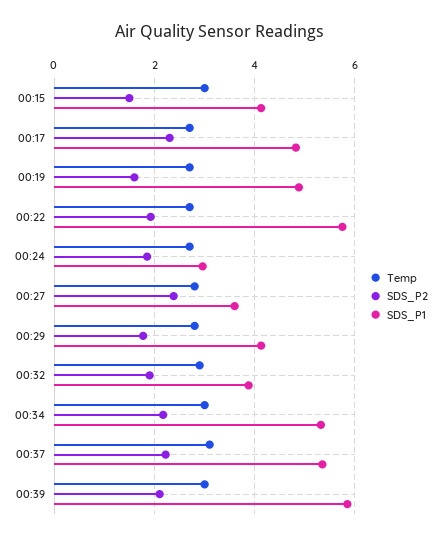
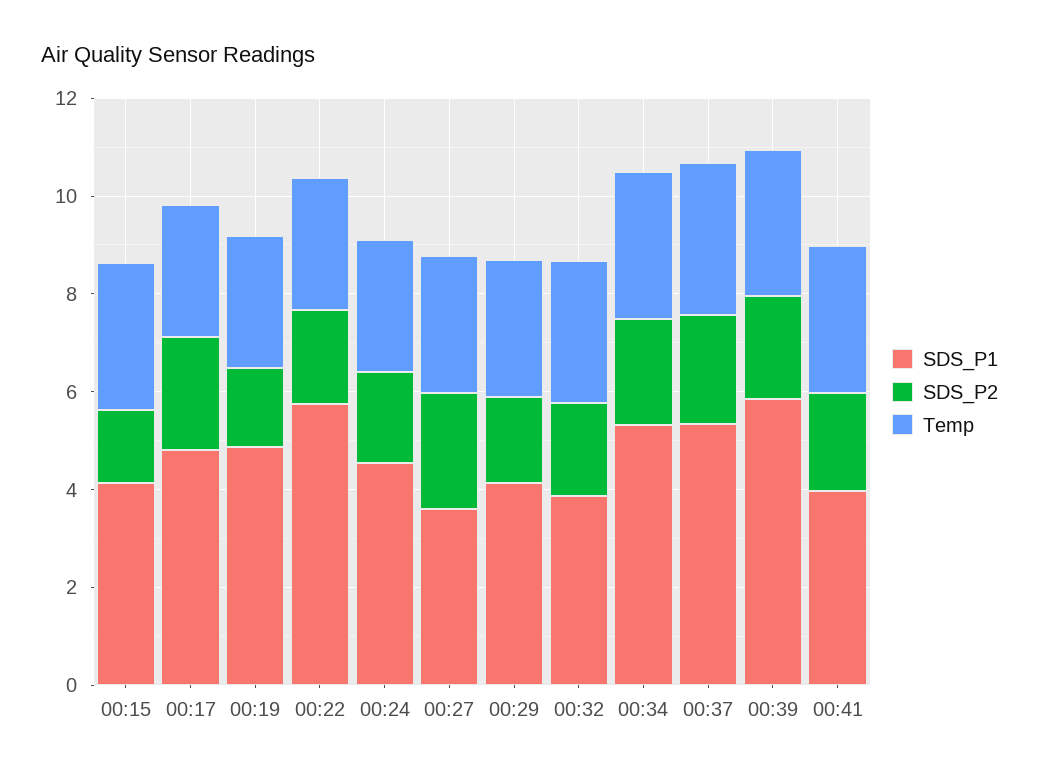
SDS_P1, 00:24: 3 -> 4.5
SDS_P1, 00:41: none -> 4
SDS_P2, 00:41: none -> 2
Temp, 00:41: none -> 3

